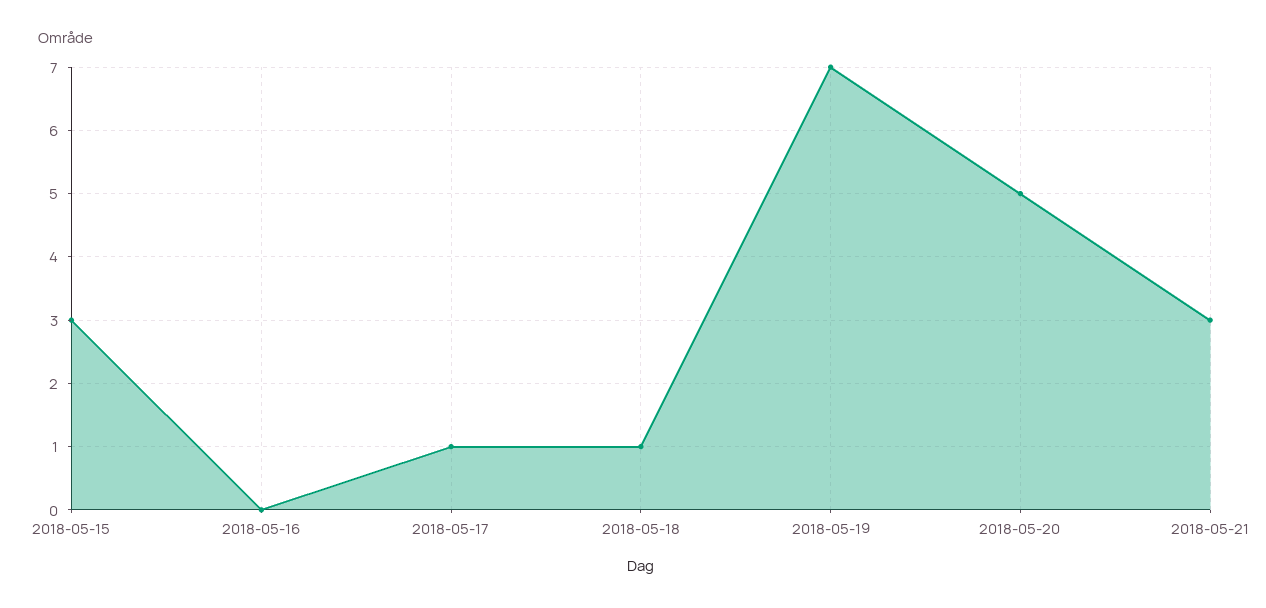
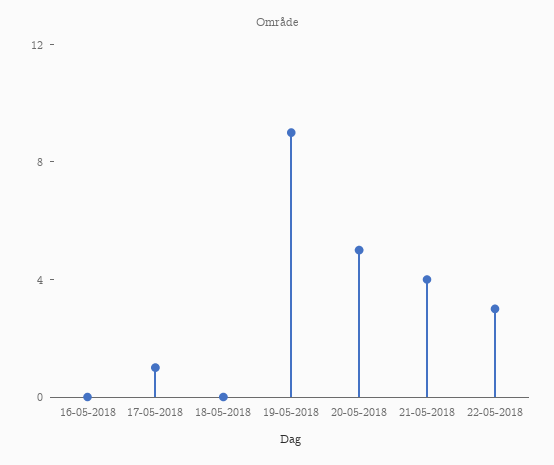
2018-05-15: 3 -> none
2018-05-18: 1 -> 0
2018-05-19: 7 -> 9
2018-05-21: 3 -> 4
22-05-2018: none -> 3

